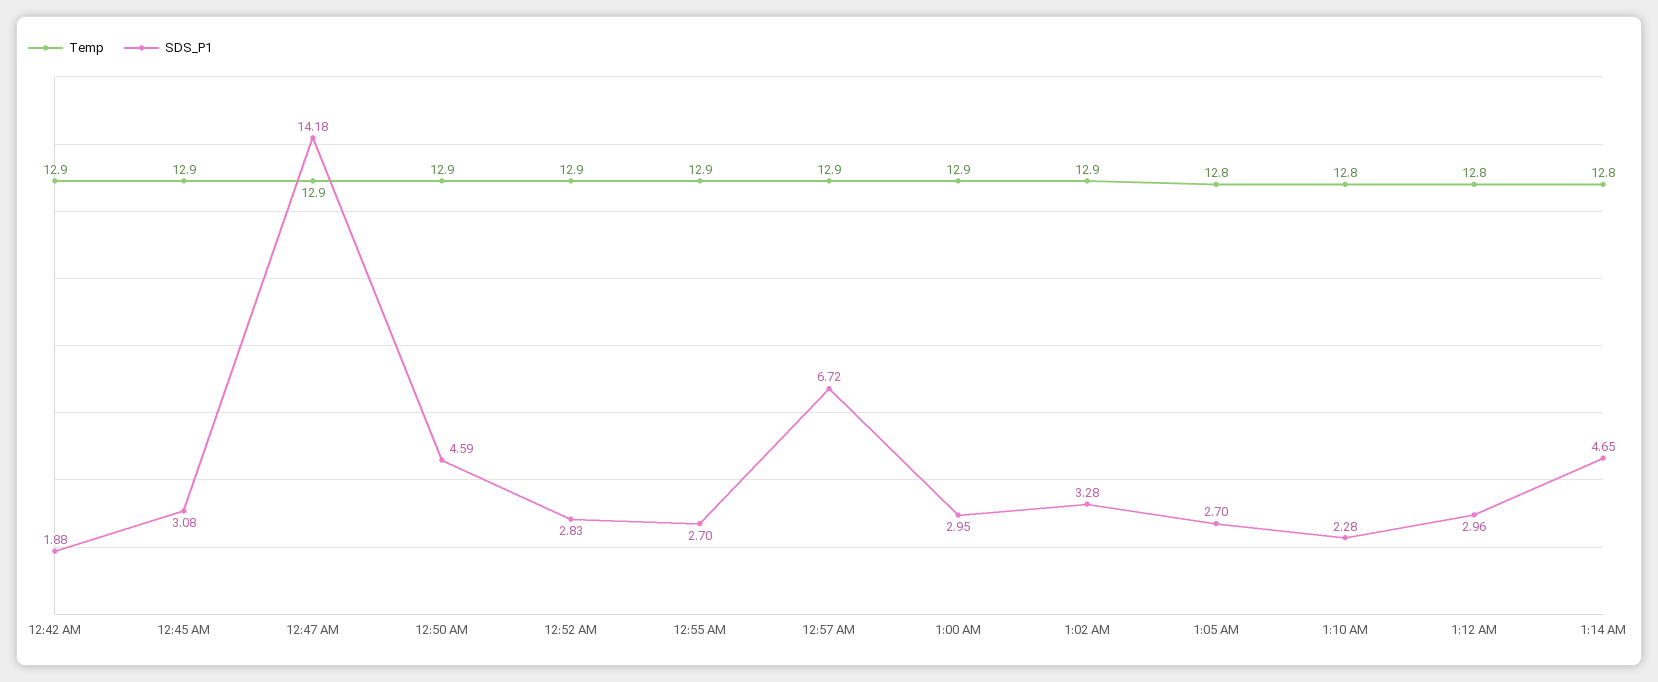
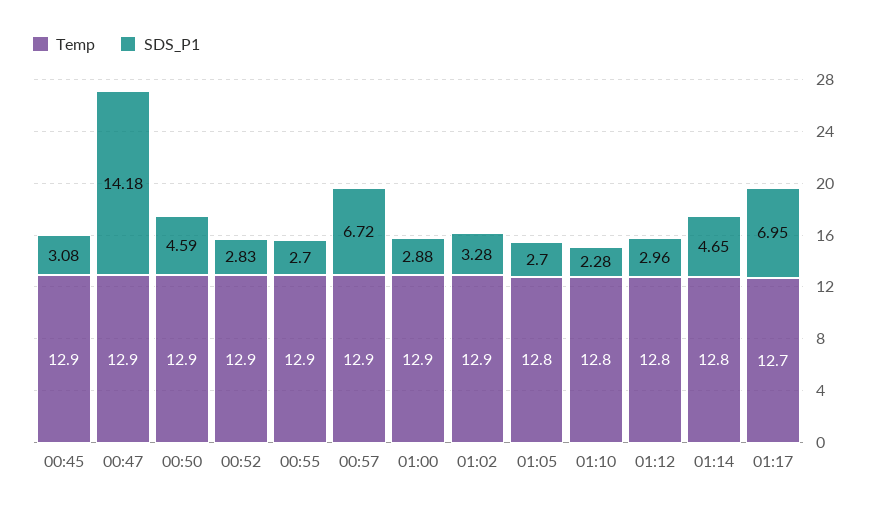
Temp, 12:42 AM: 12.9 -> none
SDS_P1, 12:42 AM: 1.88 -> none
SDS_P1, 1:00 AM: 2.95 -> 2.88
Temp, 01:17: none -> 12.7
SDS_P1, 01:17: none -> 6.95

